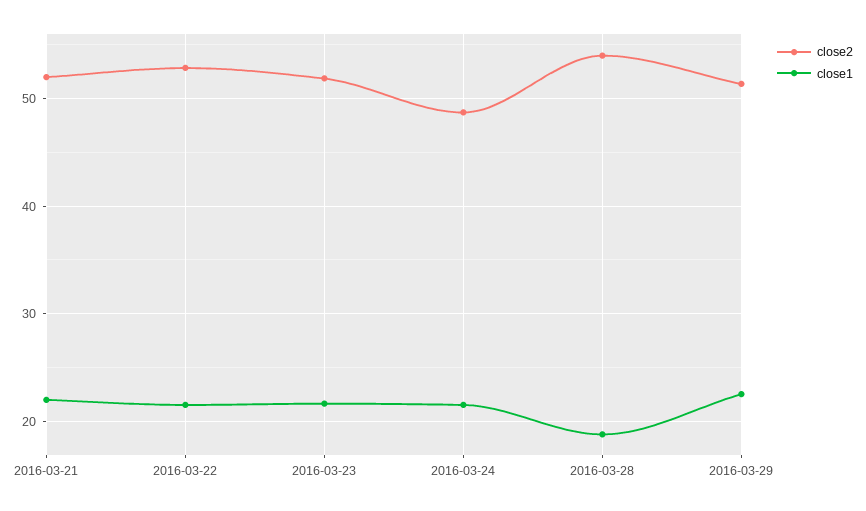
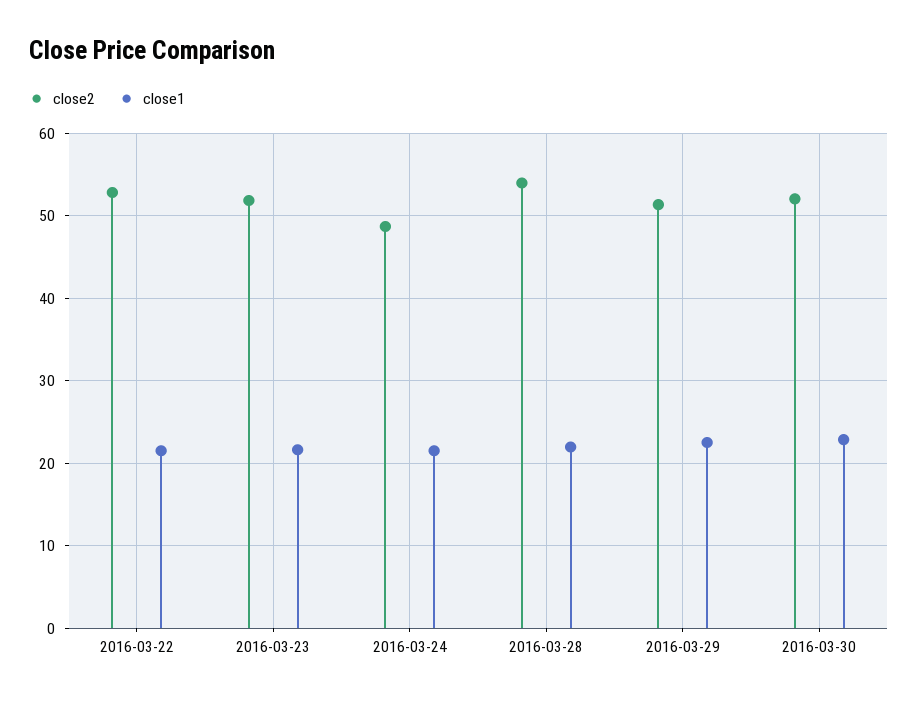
close2, 2016-03-21: 52 -> none
close1, 2016-03-21: 22 -> none
close1, 2016-03-28: 19 -> 22
close2, 2016-03-30: none -> 52
close1, 2016-03-30: none -> 23

